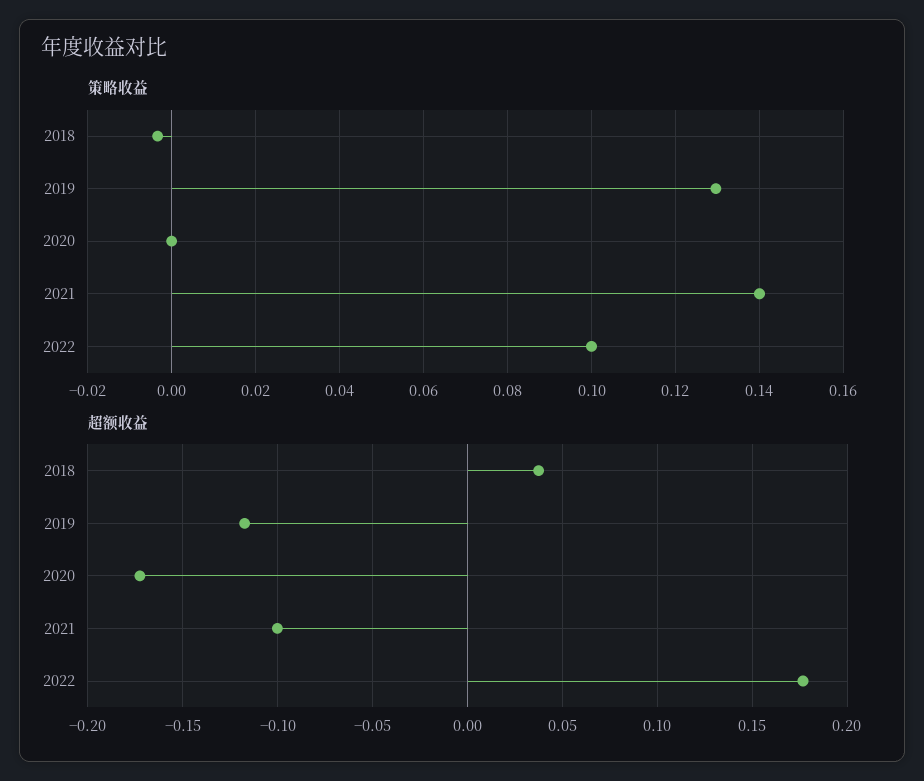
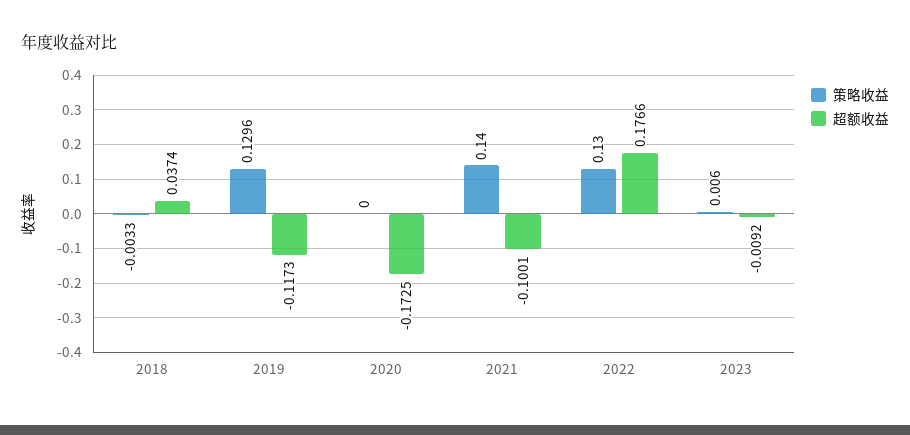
策略收益, 2022: 0.1 -> 0.13
策略收益, 2023: none -> 0.006
超额收益, 2023: none -> -0.0092

